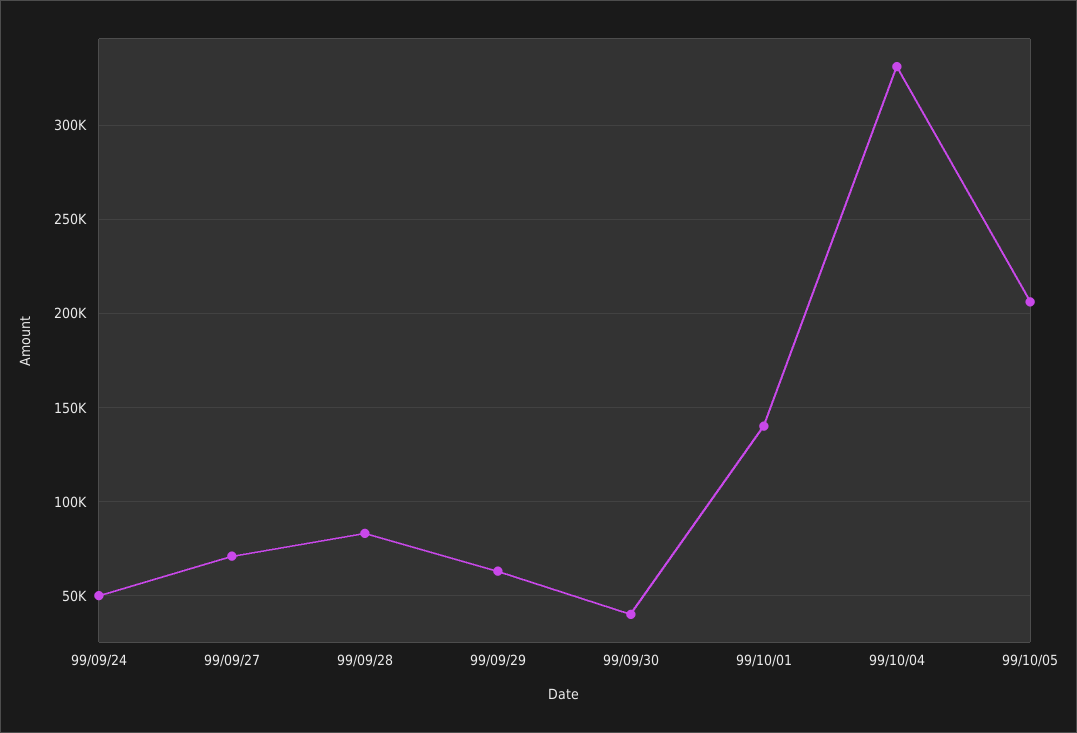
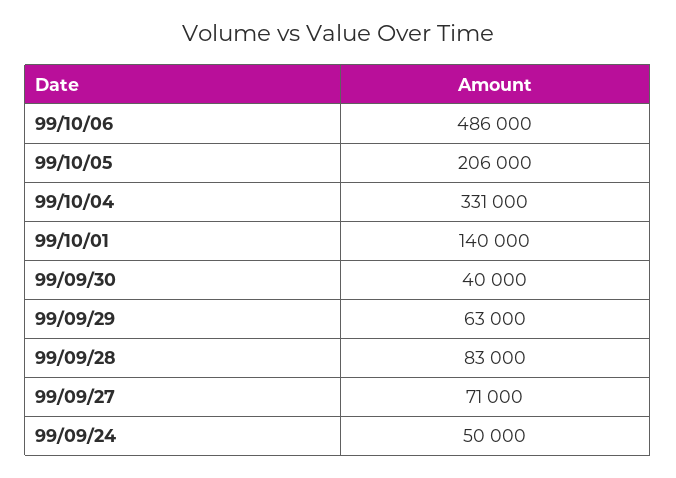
99/10/06: none -> 486000

